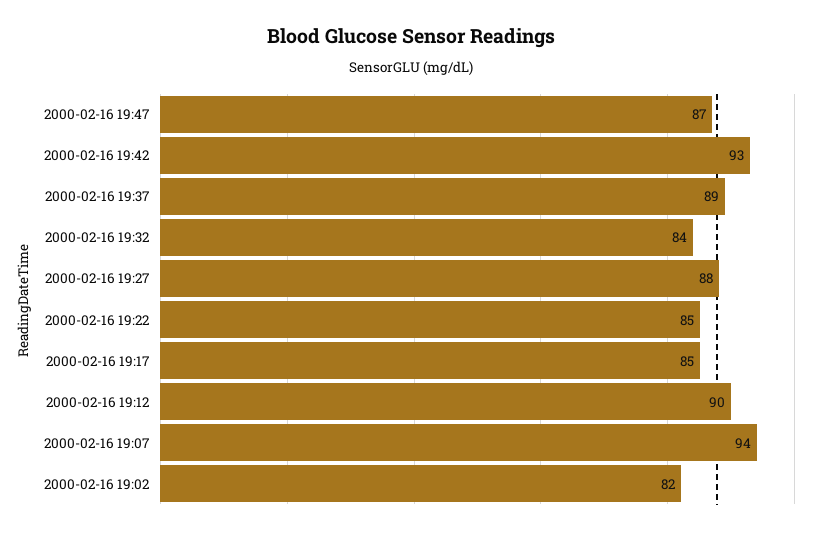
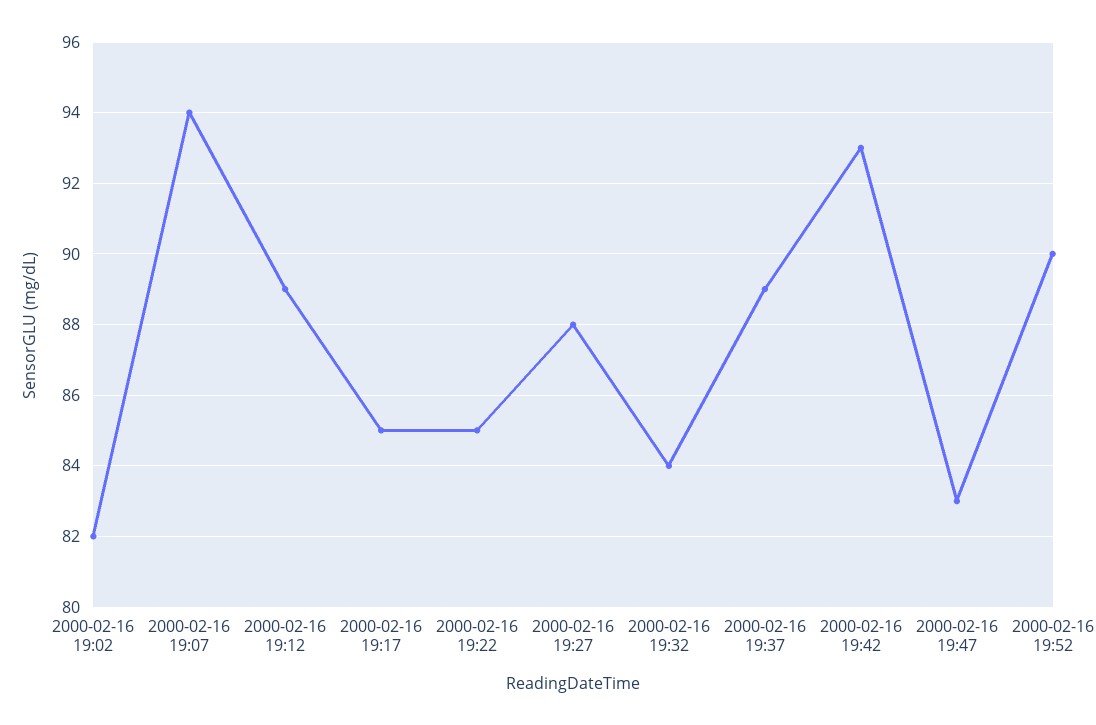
2000-02-16 19:47: 87 -> 83
2000-02-16 19:12: 90 -> 89
2000-02-16 19:52: none -> 90

